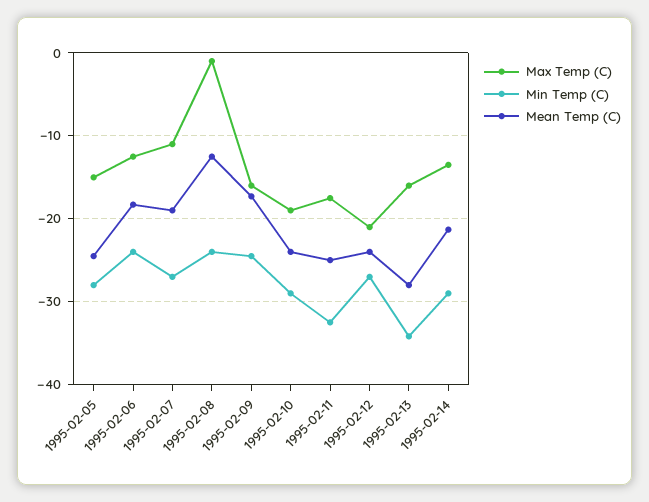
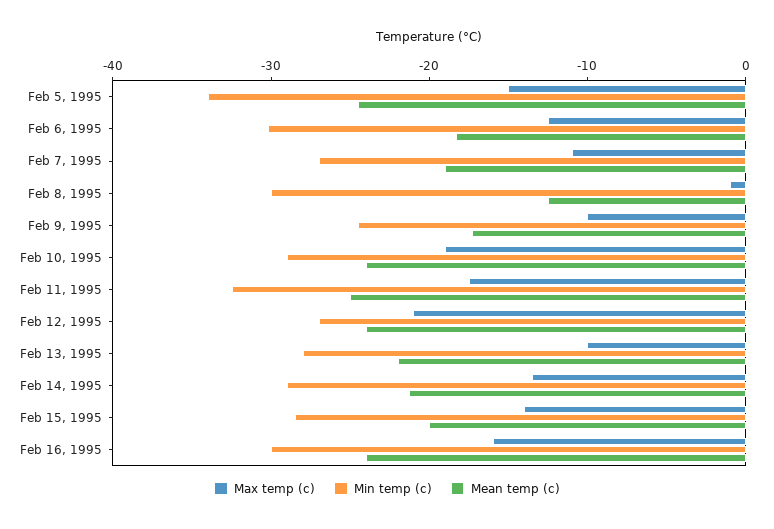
Min Temp (C), 1995-02-05: -28 -> -34
Min Temp (C), 1995-02-06: -24 -> -30
Min Temp (C), 1995-02-08: -24 -> -30
Max Temp (C), 1995-02-09: -16 -> -10
Max Temp (C), 1995-02-13: -16 -> -10
Min Temp (C), 1995-02-13: -34 -> -28
Mean Temp (C), 1995-02-13: -28 -> -22
Max Temp (C), Feb 15, 1995: none -> -14
Min Temp (C), Feb 15, 1995: none -> -28
Mean Temp (C), Feb 15, 1995: none -> -20
Max Temp (C), Feb 16, 1995: none -> -16
Min Temp (C), Feb 16, 1995: none -> -30
Mean Temp (C), Feb 16, 1995: none -> -24

